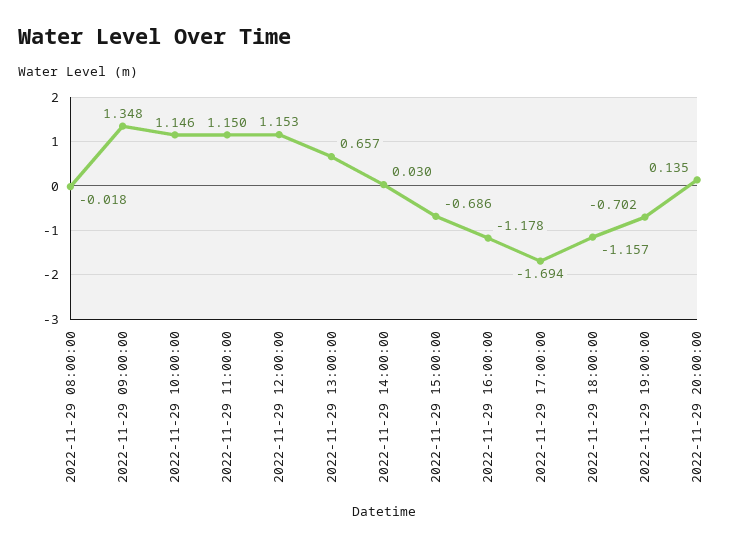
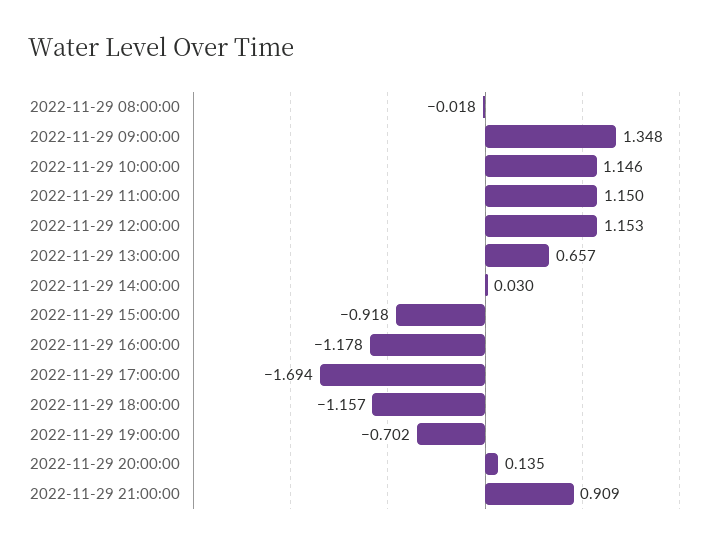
2022-11-29 15:00:00: -0.686 -> -0.918
2022-11-29 21:00:00: none -> 0.909

